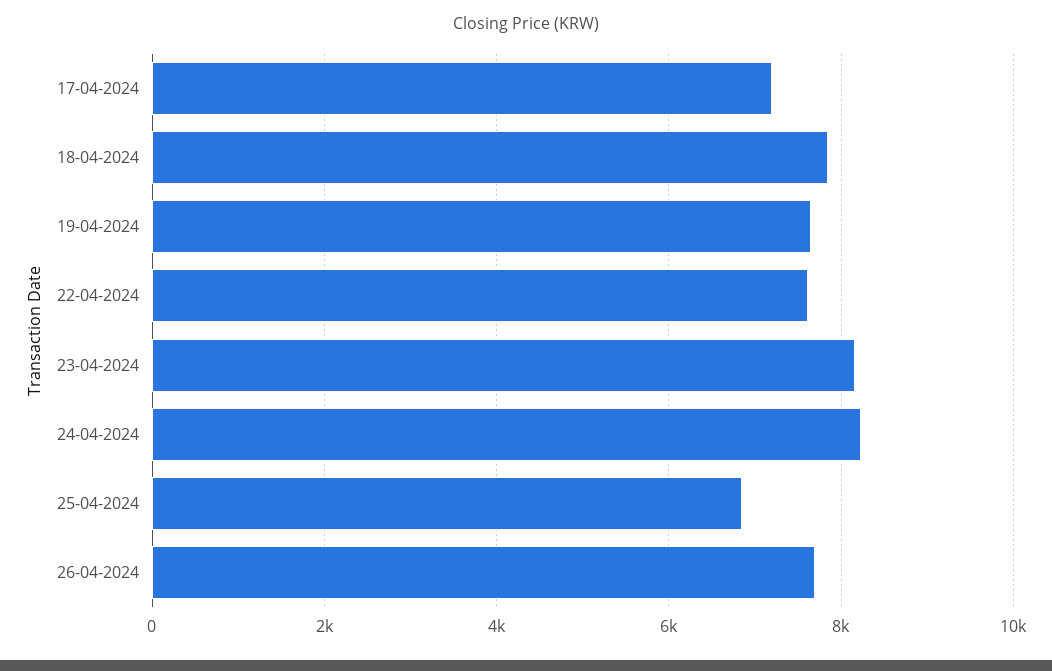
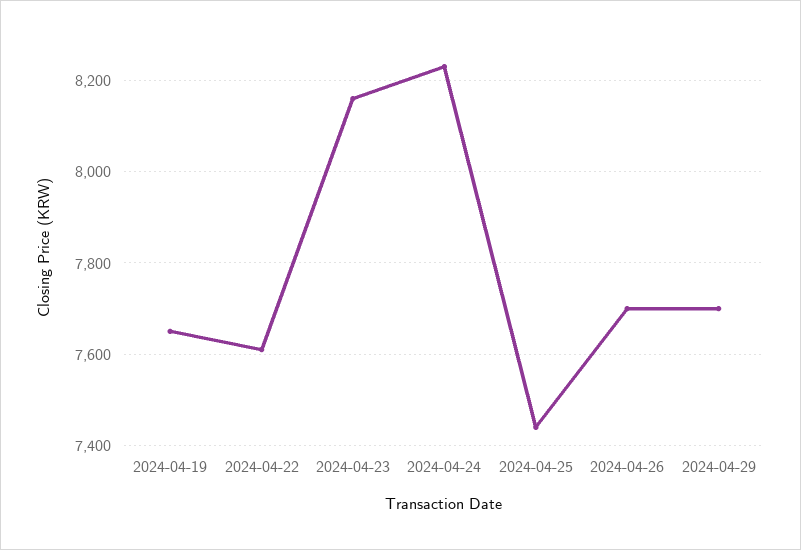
17-04-2024: 7200 -> none
18-04-2024: 7800 -> none
25-04-2024: 6800 -> 7440
2024-04-29: none -> 7700

